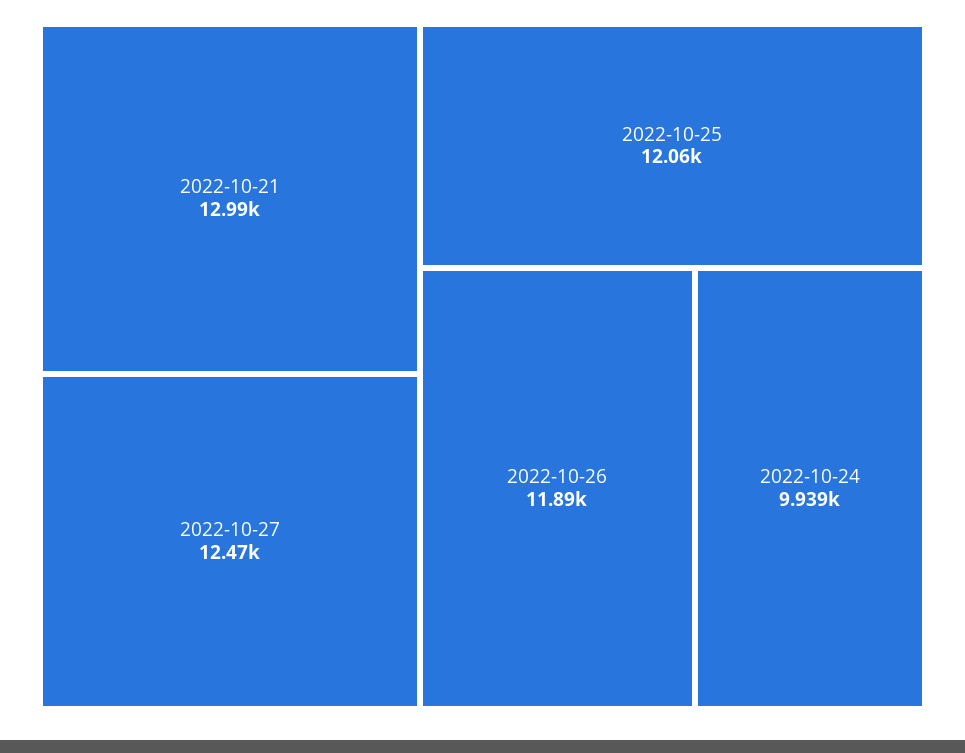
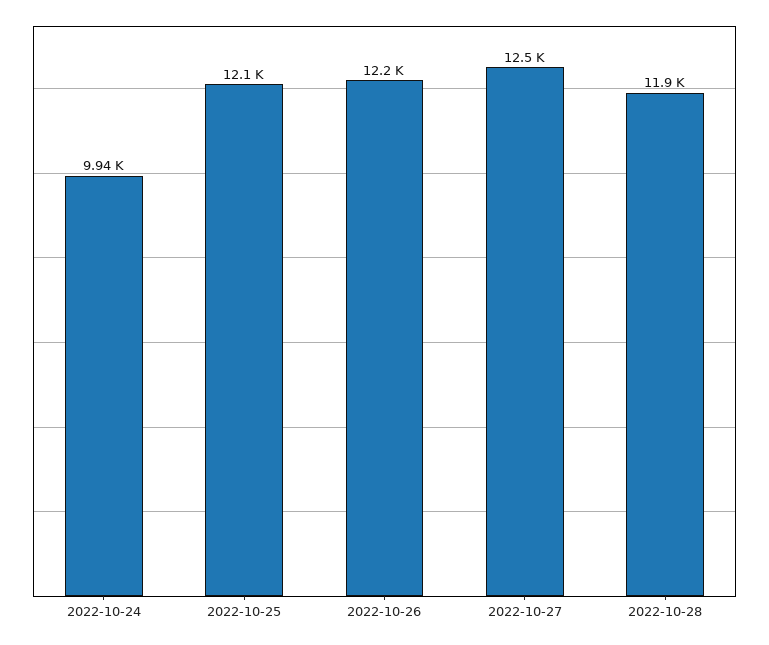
2022-10-21: 12990 -> none
2022-10-26: 11890 -> 12200
2022-10-28: none -> 11900

